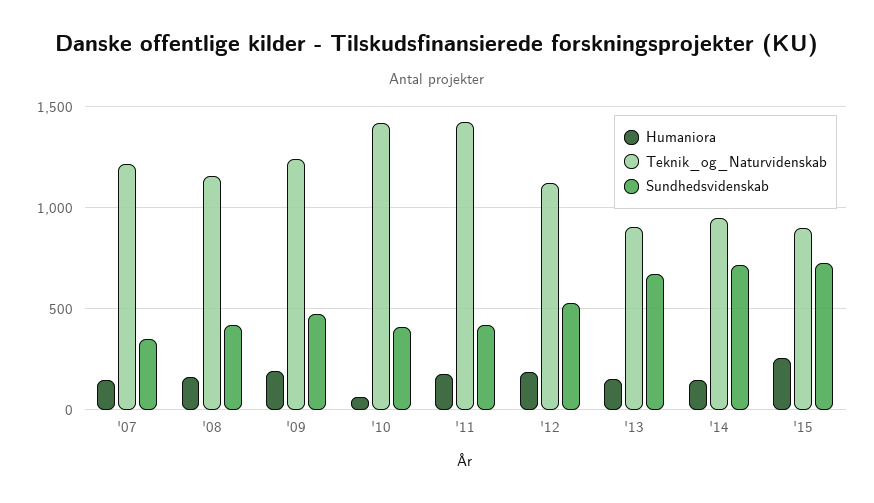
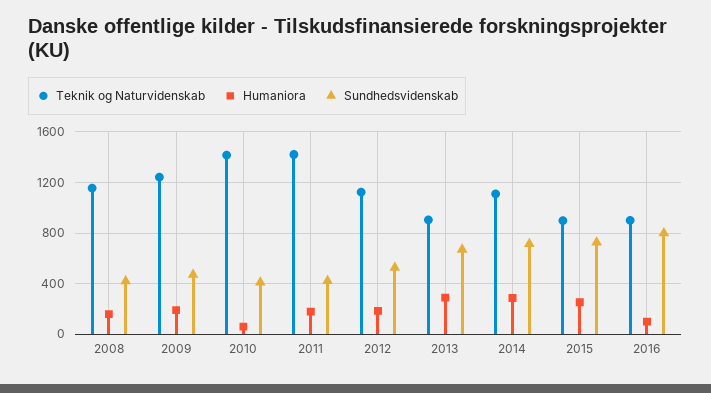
Humaniora, '07: 150 -> none
Teknik_og_Naturvidenskab, '07: 1200 -> none
Sundhedsvidenskab, '07: 350 -> none
Humaniora, '13: 150 -> 300
Humaniora, '14: 150 -> 300
Teknik_og_Naturvidenskab, '14: 950 -> 1100
Teknik_og_Naturvidenskab, 2016: none -> 900
Humaniora, 2016: none -> 100
Sundhedsvidenskab, 2016: none -> 800

